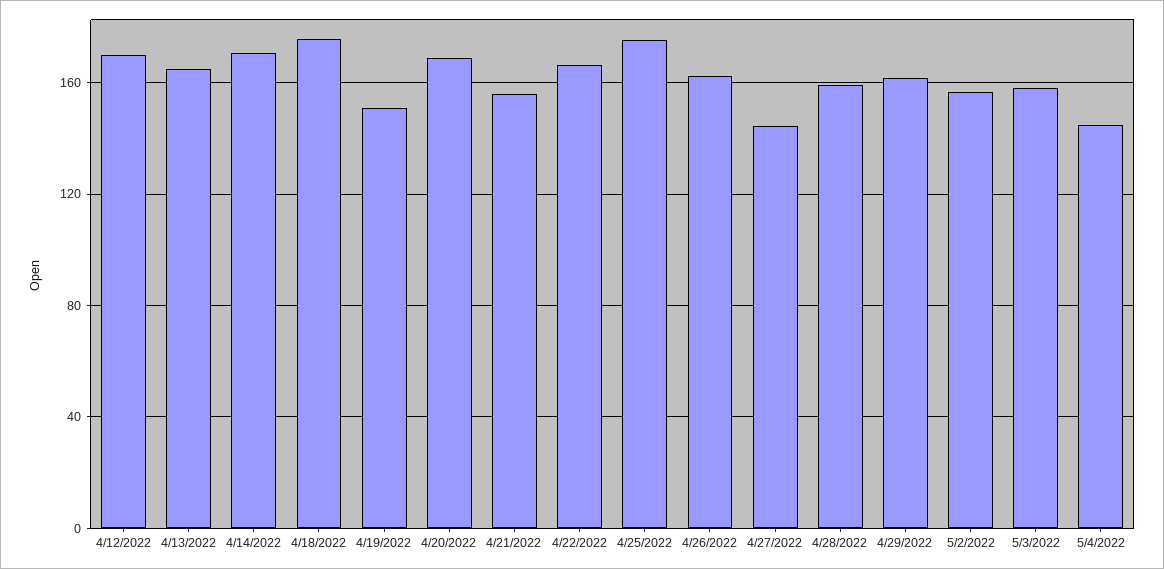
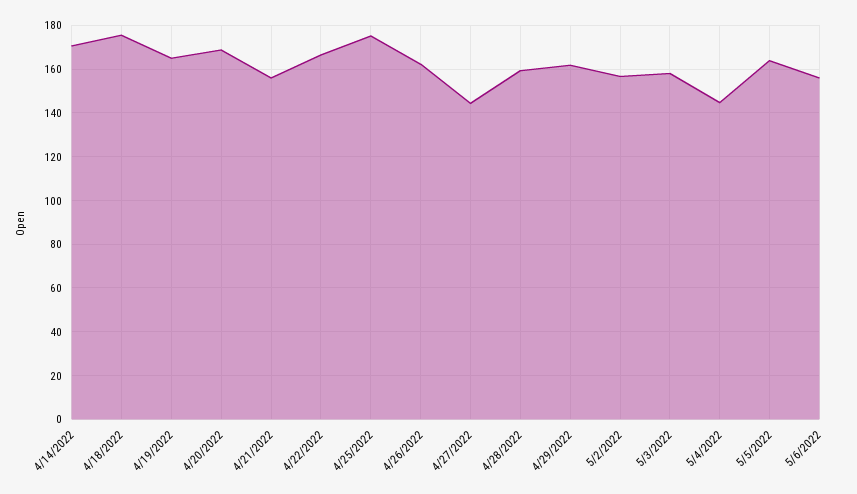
4/12/2022: 170 -> none
4/13/2022: 165 -> none
4/19/2022: 150 -> 165
5/5/2022: none -> 165
5/6/2022: none -> 155

